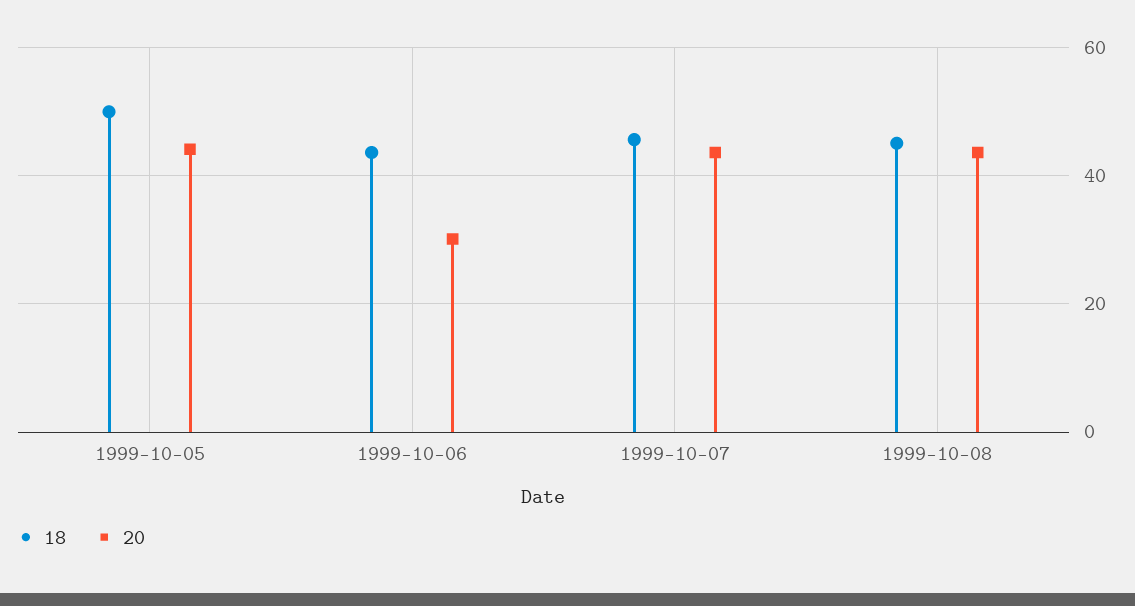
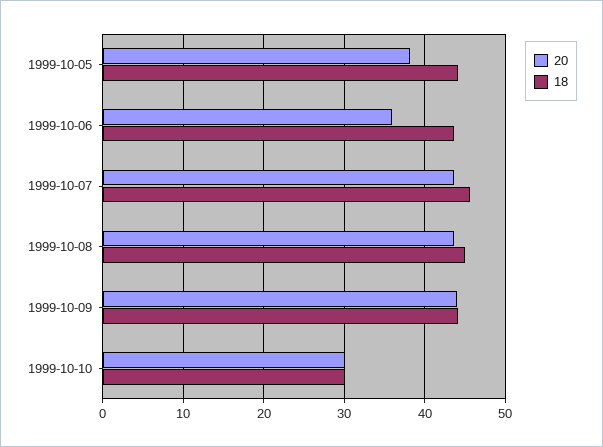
18, 1999-10-05: 50 -> 44
20, 1999-10-05: 44 -> 38
20, 1999-10-06: 30 -> 36
20, 1999-10-09: none -> 44
18, 1999-10-09: none -> 44
20, 1999-10-10: none -> 30
18, 1999-10-10: none -> 30

